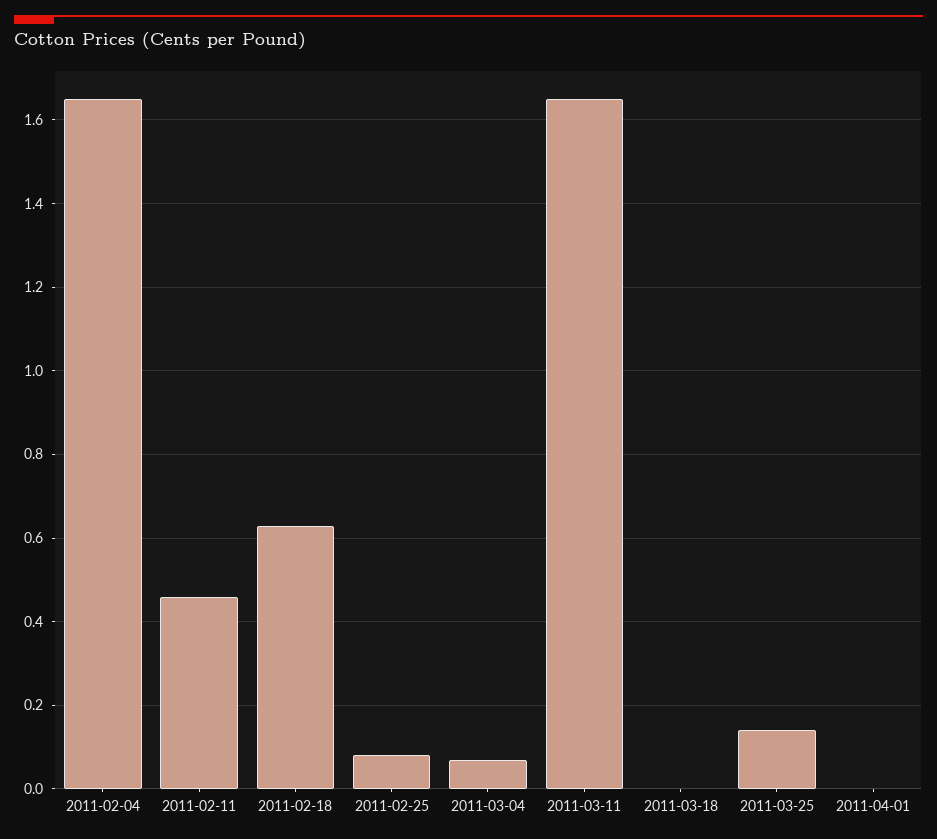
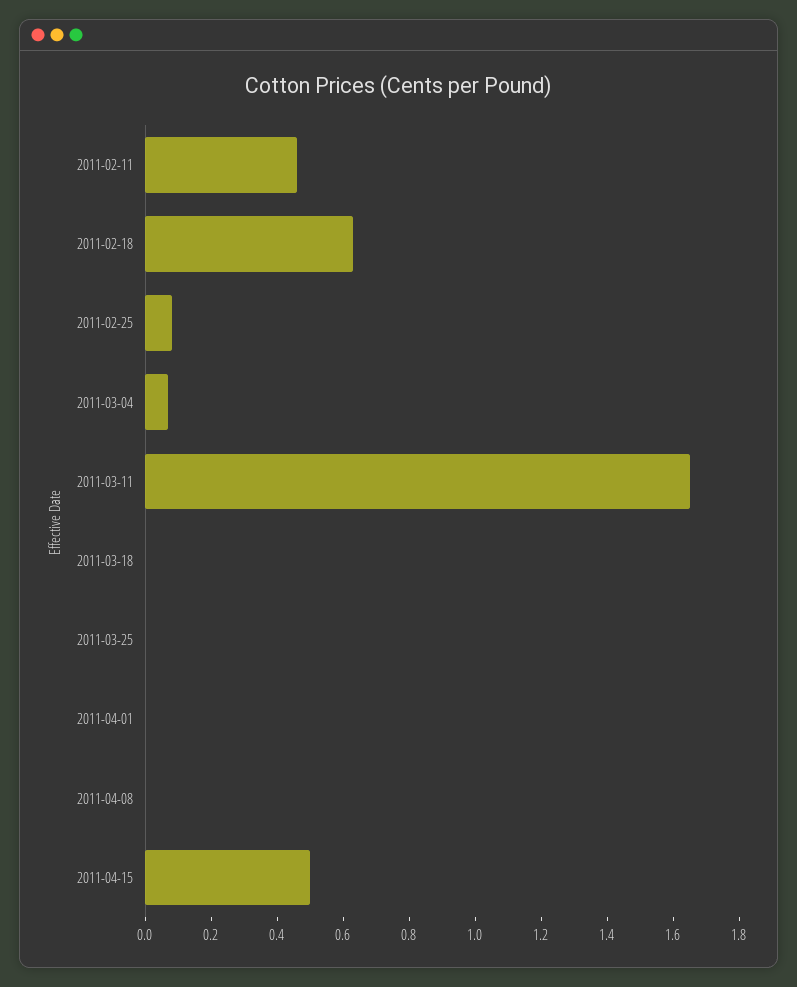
2011-02-04: 1.65 -> none
2011-03-25: 0.15 -> 0
2011-04-08: none -> 0
2011-04-15: none -> 0.5

